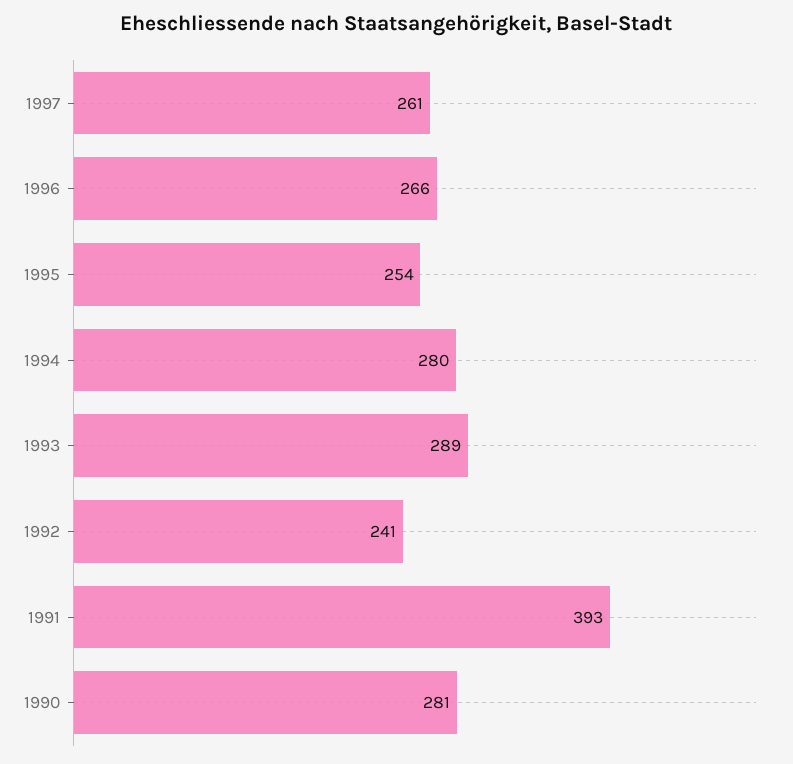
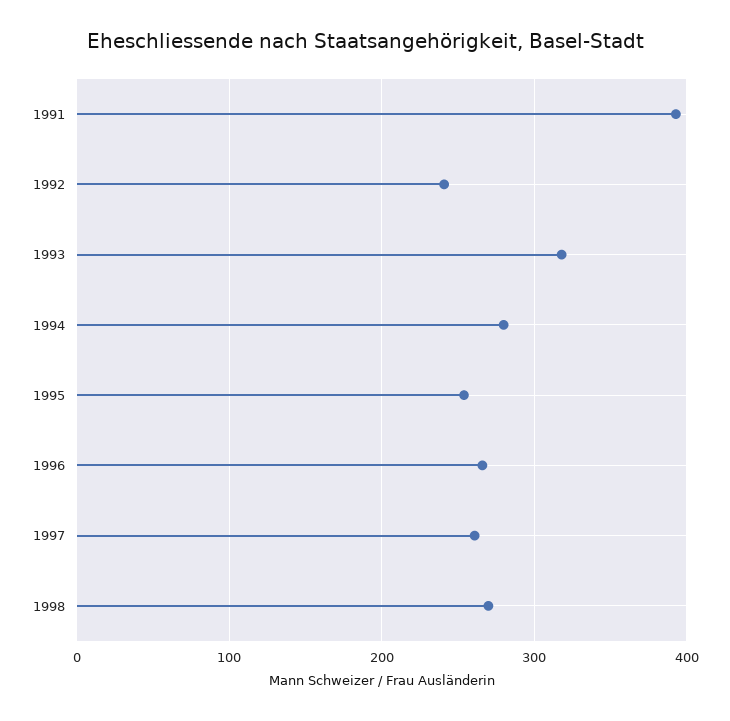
1993: 289 -> 320
1990: 281 -> none
1998: none -> 270

